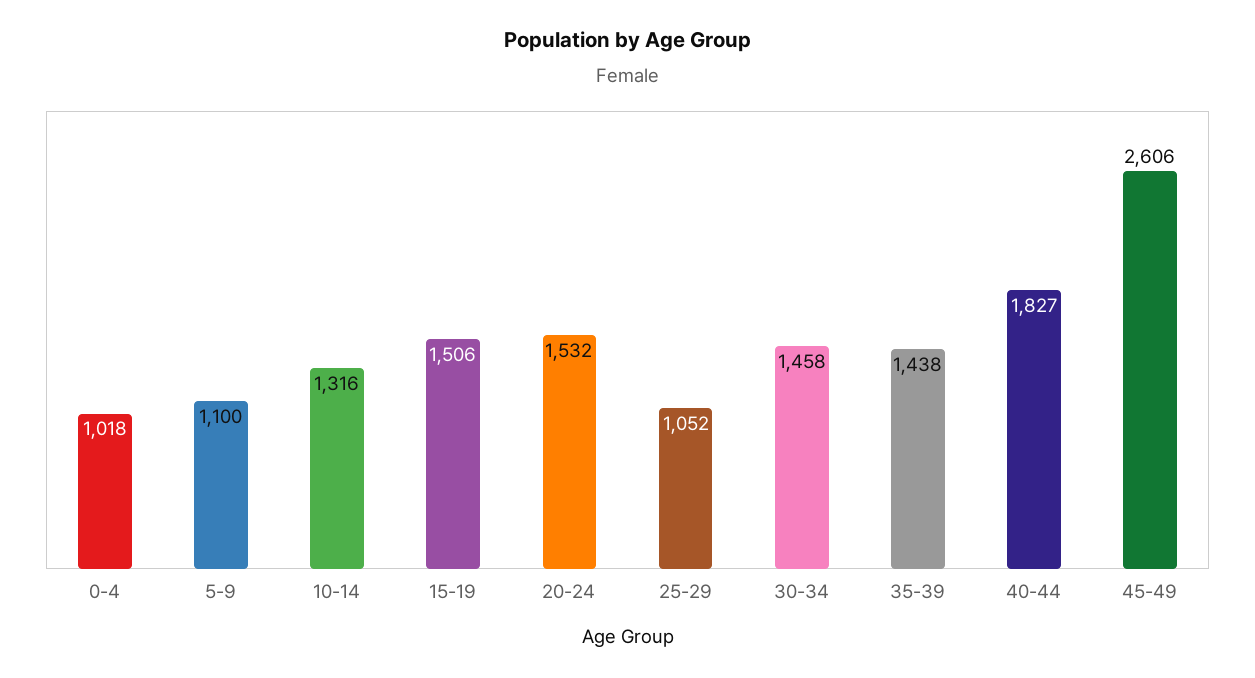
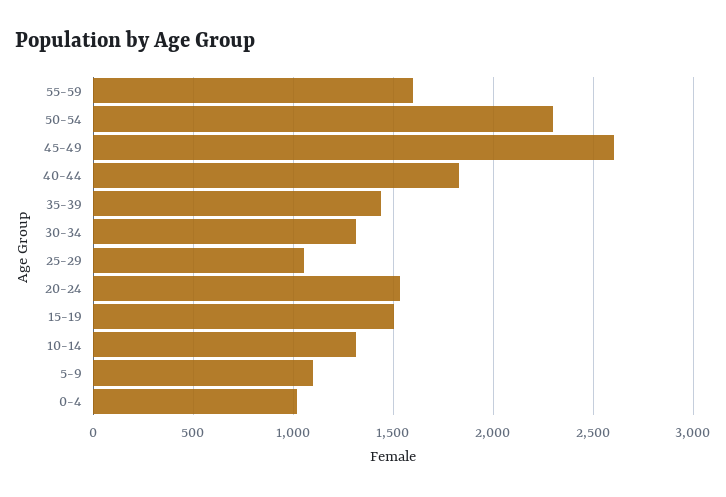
30-34: 1458 -> 1300
55-59: none -> 1600
50-54: none -> 2300

